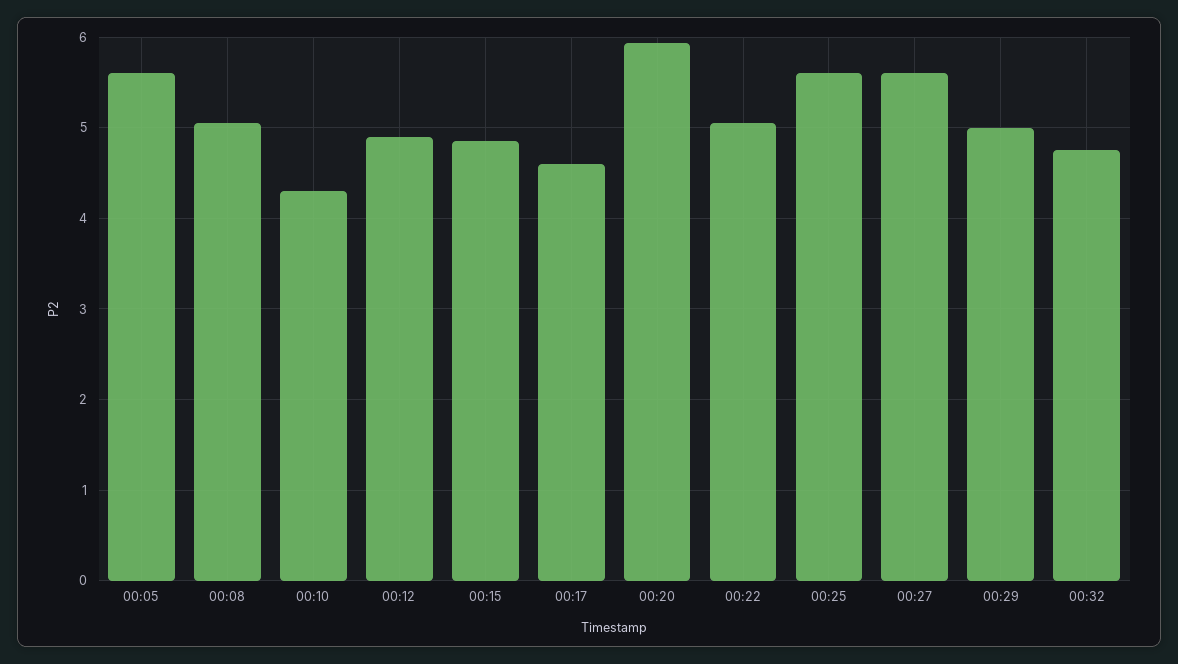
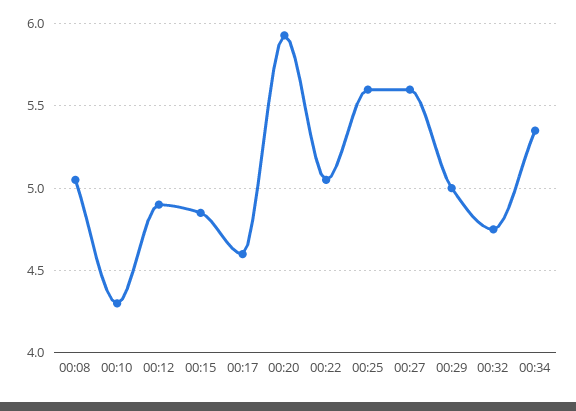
00:05: 5.6 -> none
00:34: none -> 5.35

